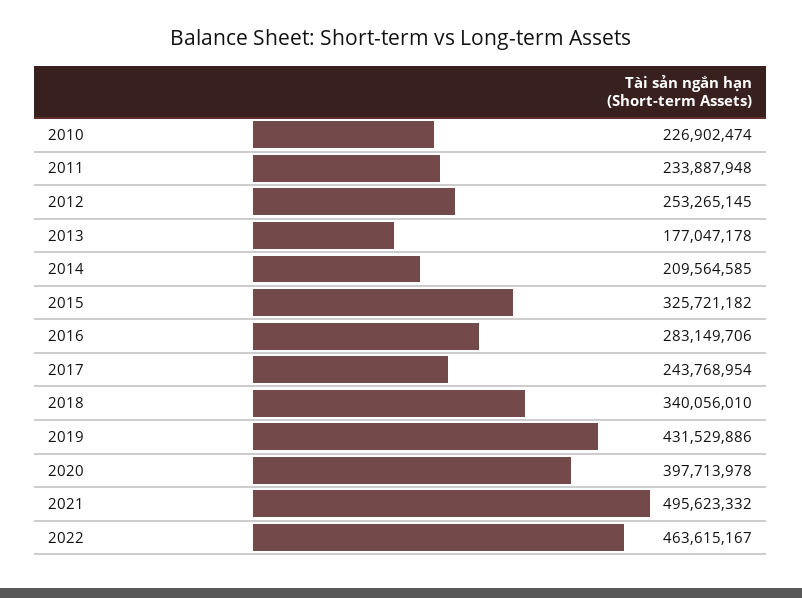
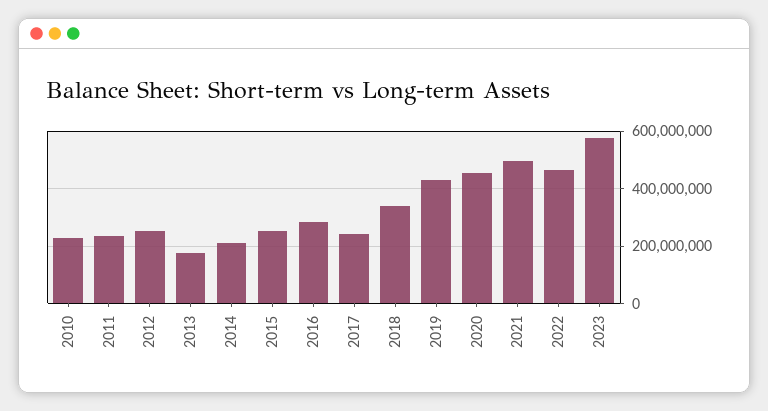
2015: 325721182 -> 250000000
2020: 397713978 -> 450000000
2023: none -> 575000000

